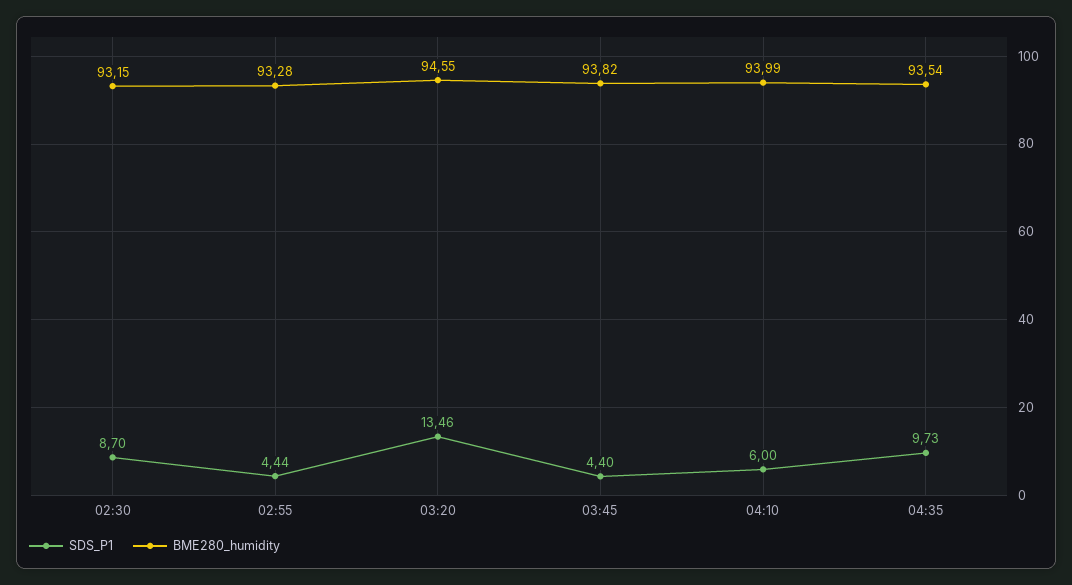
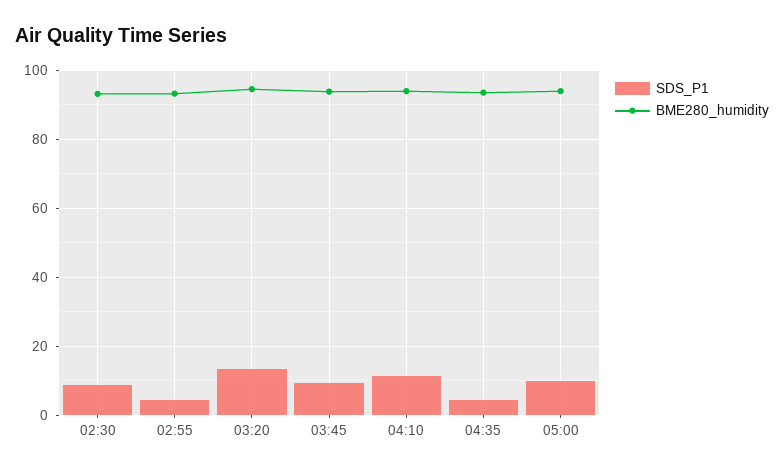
SDS_P1, 03:45: 4.4 -> 10
SDS_P1, 04:10: 6 -> 12
SDS_P1, 04:35: 9.73 -> 4
SDS_P1, 05:00: none -> 10
BME280_humidity, 05:00: none -> 94

